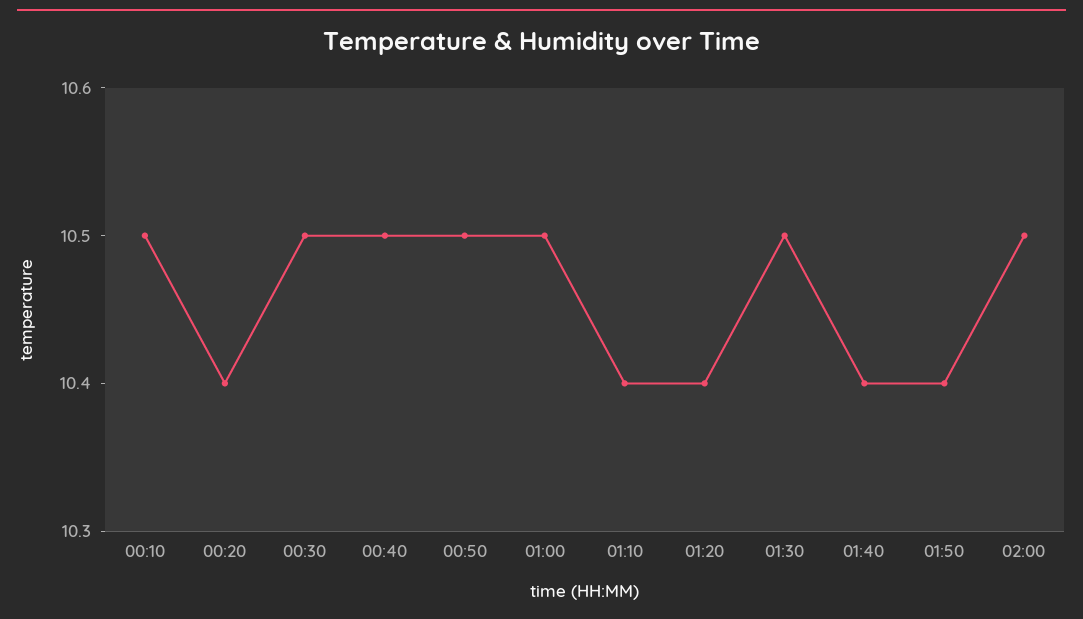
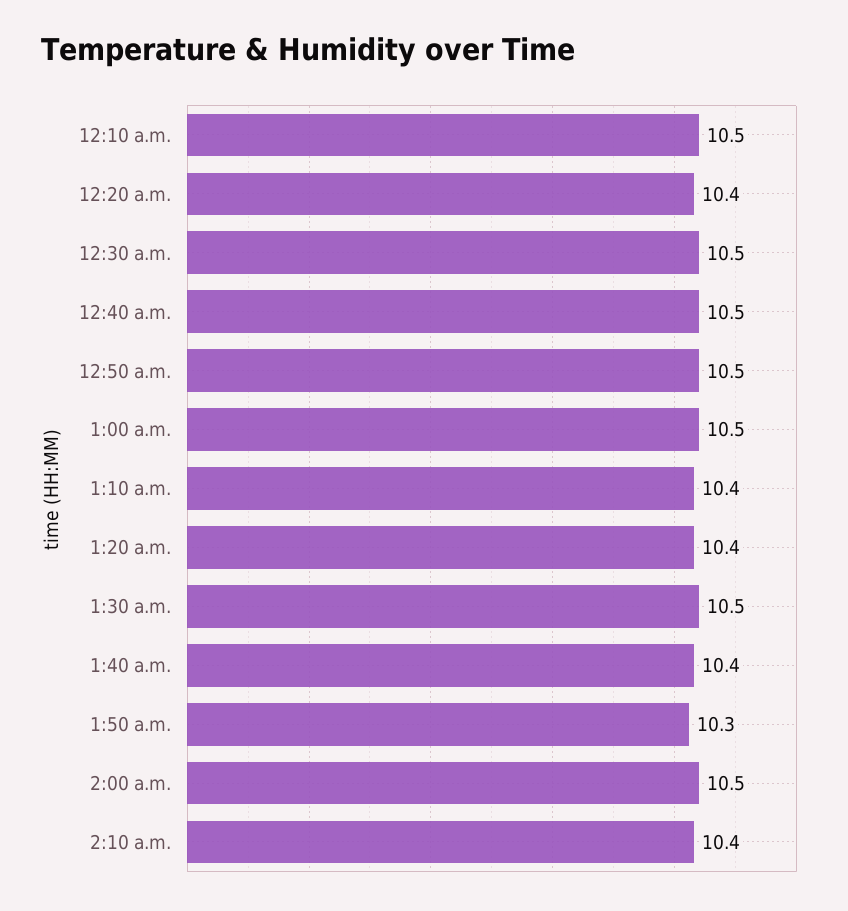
01:50: 10.4 -> 10.3
2:10 a.m.: none -> 10.4

